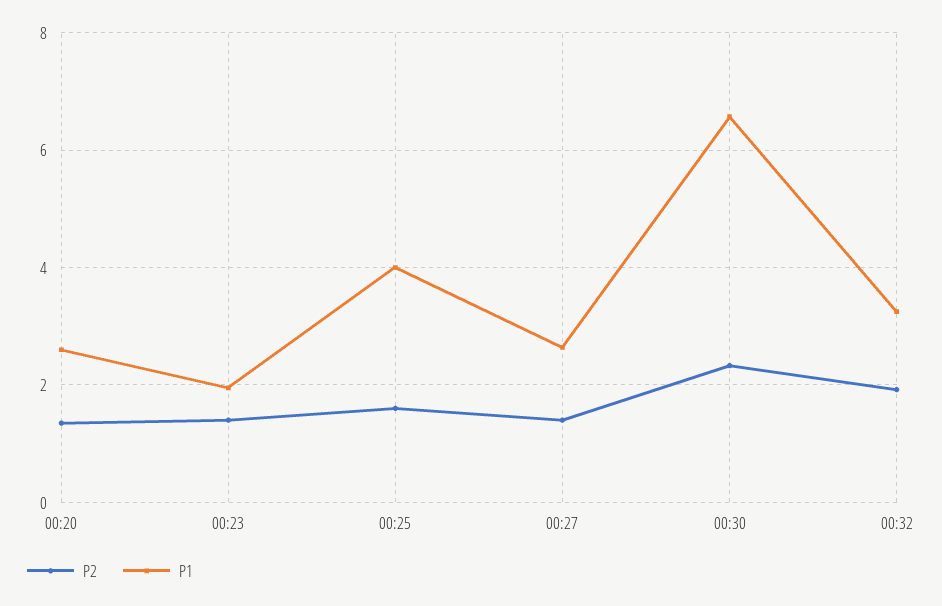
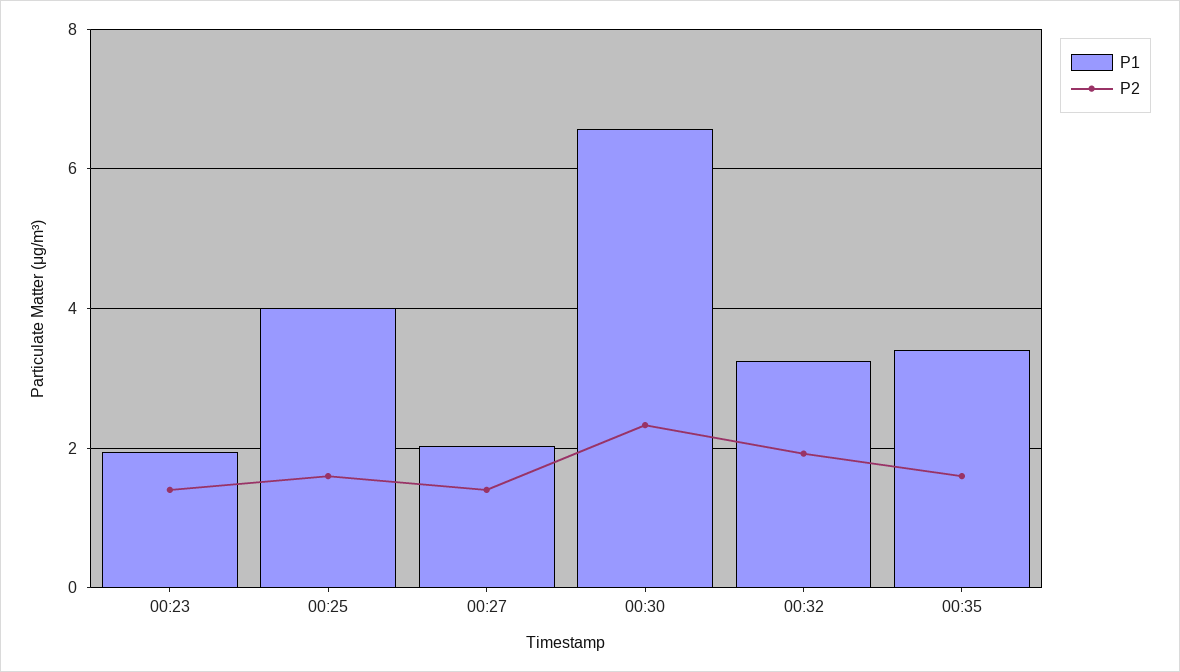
P2, 00:20: 1.4 -> none
P1, 00:20: 2.6 -> none
P1, 00:27: 2.6 -> 2
P1, 00:35: none -> 3.4
P2, 00:35: none -> 1.6

